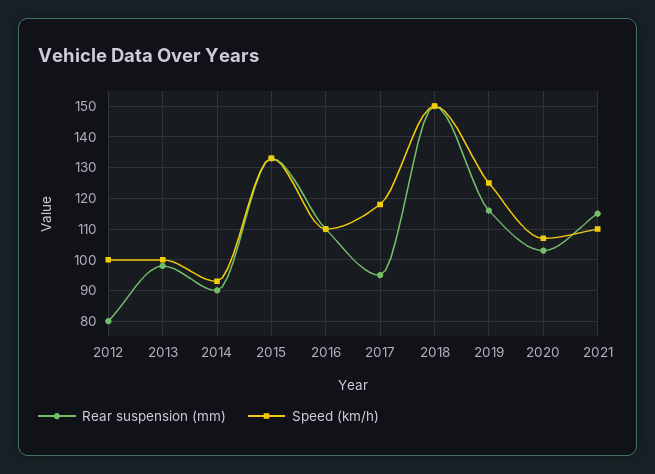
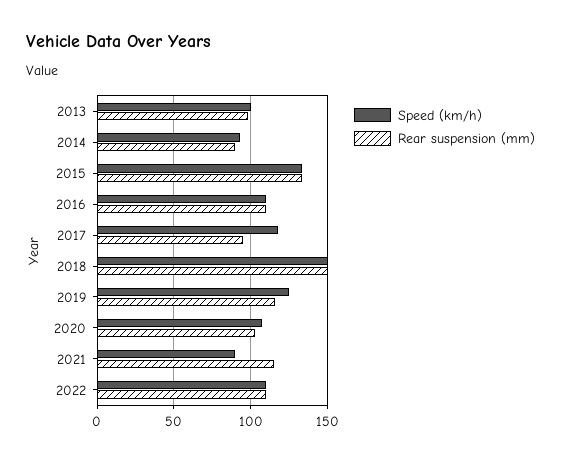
Rear suspension (mm), 2012: 80 -> none
Speed (km/h), 2012: 100 -> none
Speed (km/h), 2021: 110 -> 90
Speed (km/h), 2022: none -> 110
Rear suspension (mm), 2022: none -> 110

